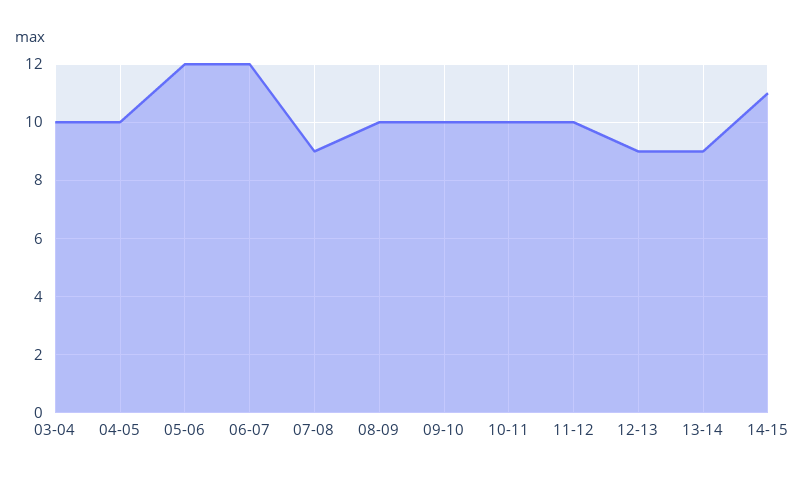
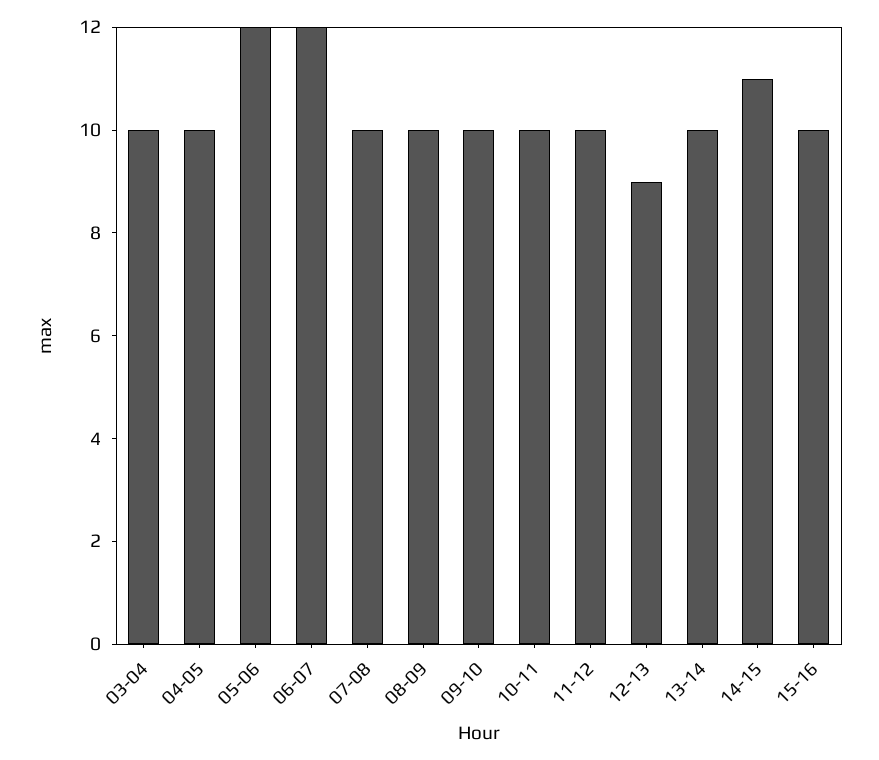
07-08: 9 -> 10
13-14: 9 -> 10
15-16: none -> 10

